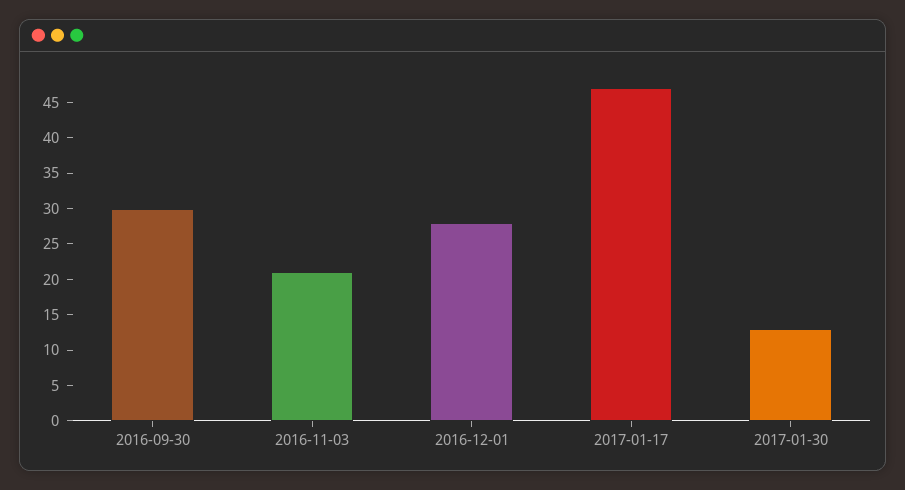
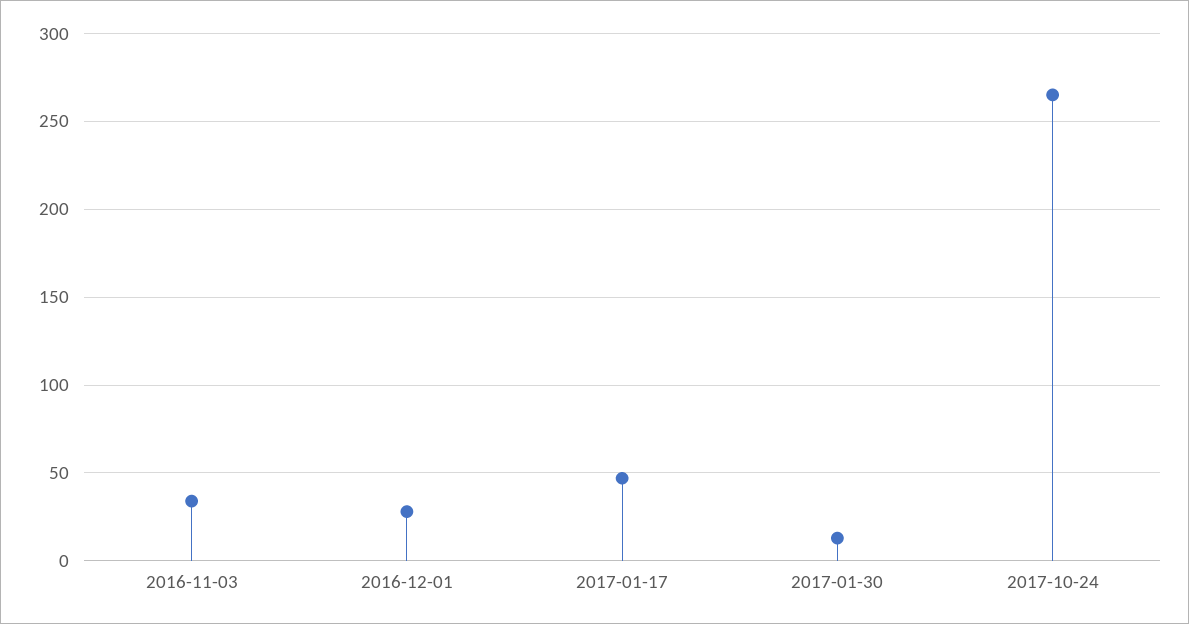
2016-09-30: 30 -> none
2016-11-03: 20 -> 35
2017-10-24: none -> 265

